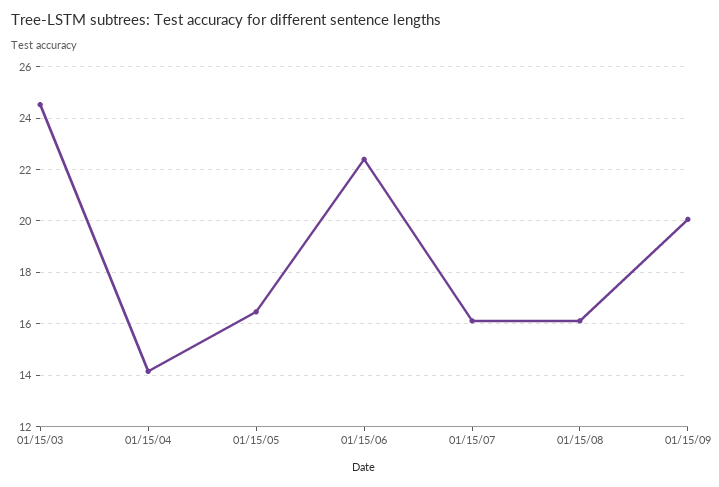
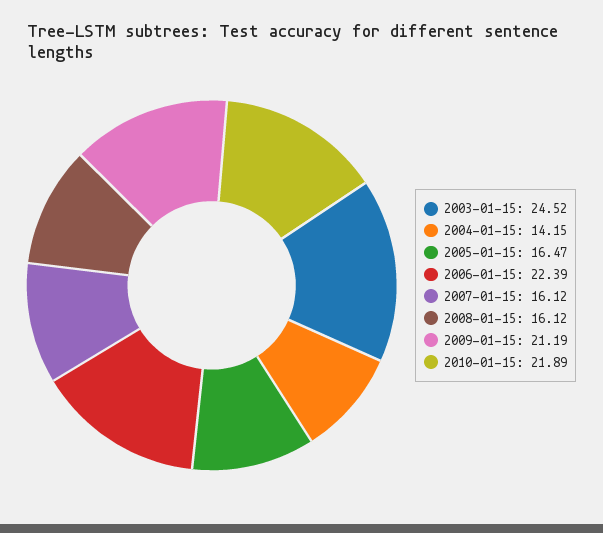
01/15/09: 20 -> 21.19
2010-01-15: none -> 21.89

